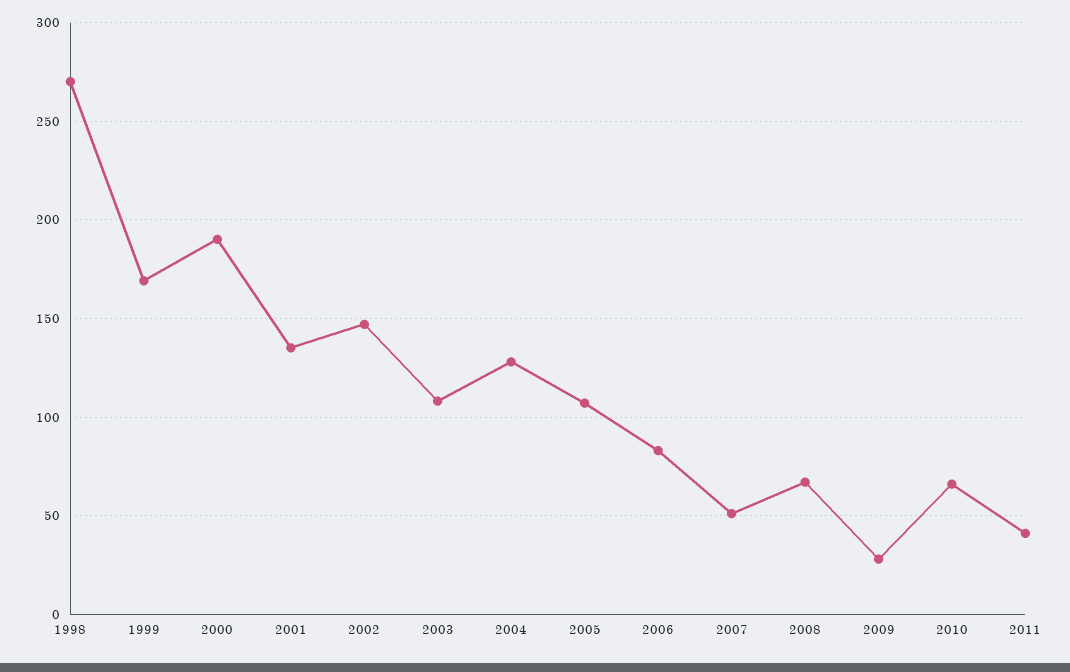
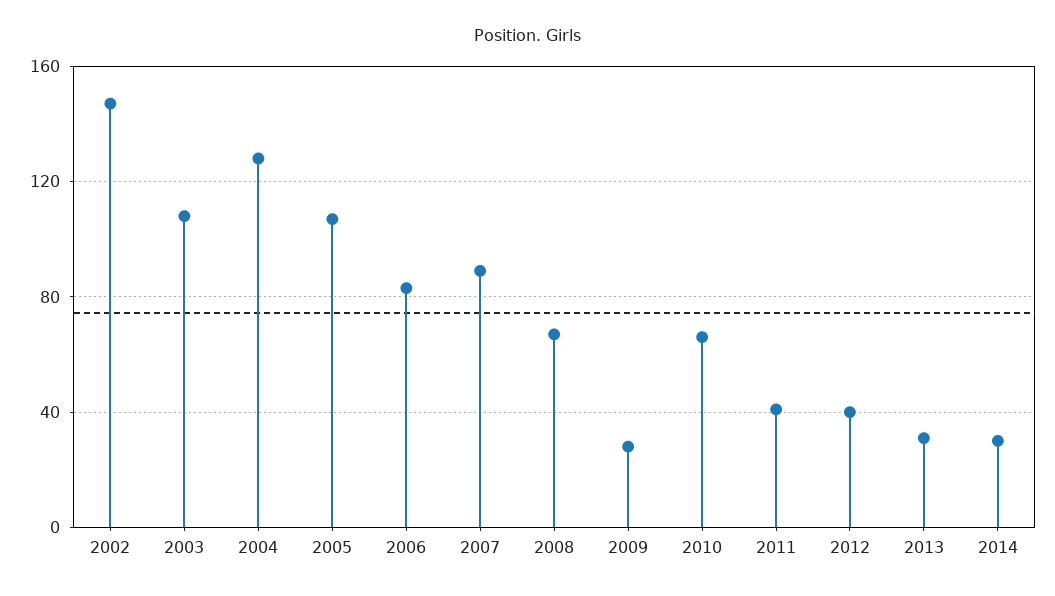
1998: 270 -> none
1999: 170 -> none
2000: 190 -> none
2001: 135 -> none
2007: 50 -> 90
2012: none -> 40
2013: none -> 30
2014: none -> 30

